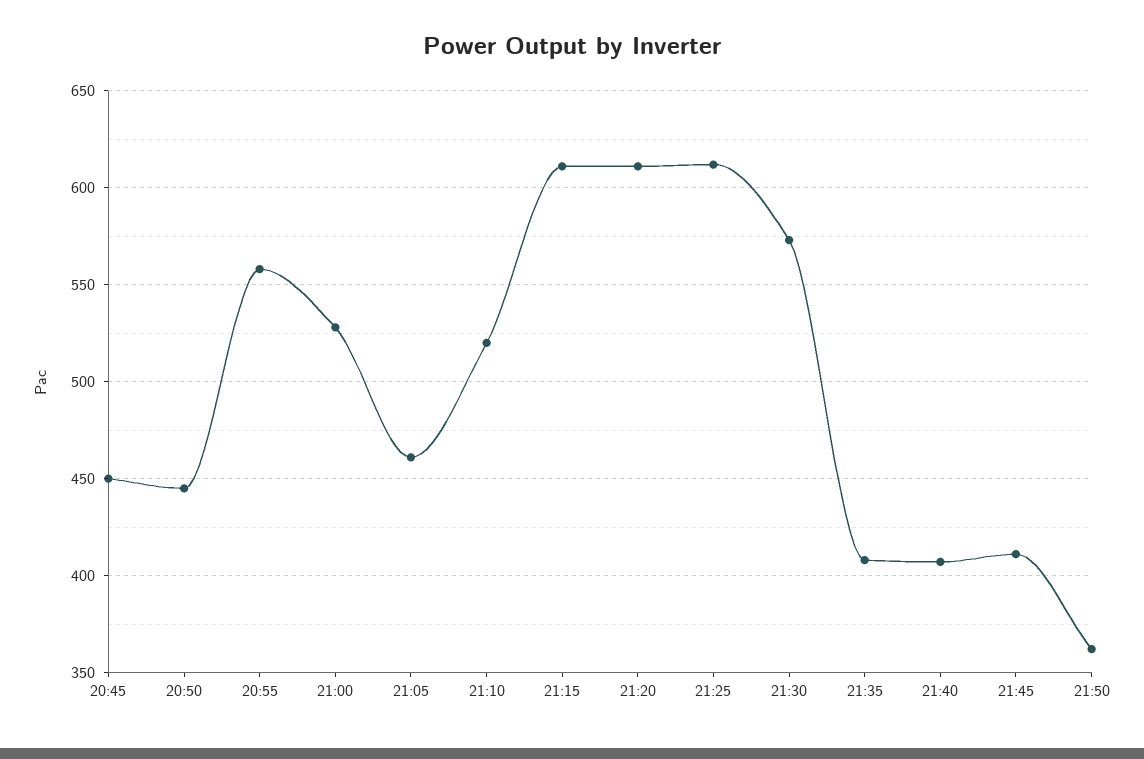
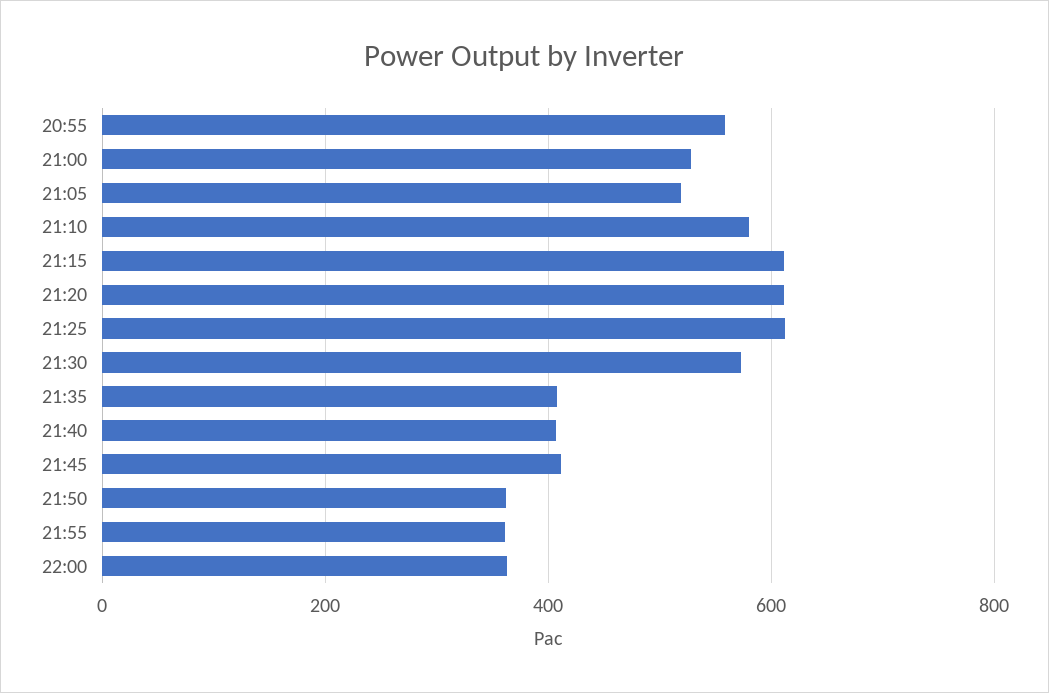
20:45: 450 -> none
20:50: 445 -> none
21:05: 460 -> 520
21:10: 520 -> 580
21:55: none -> 360
22:00: none -> 360

